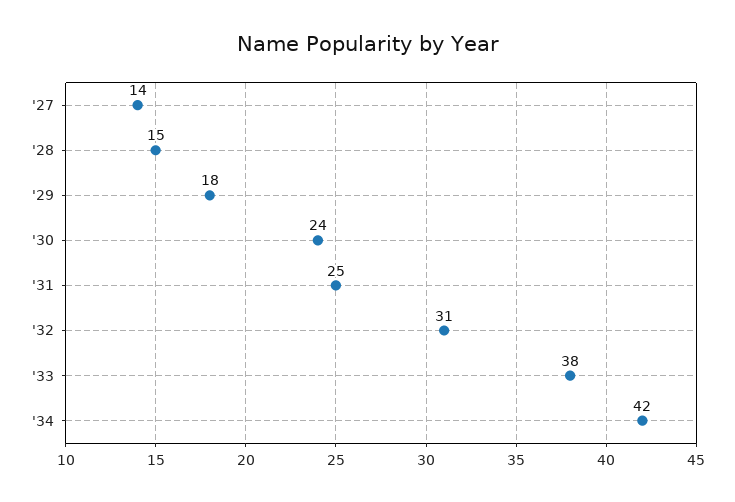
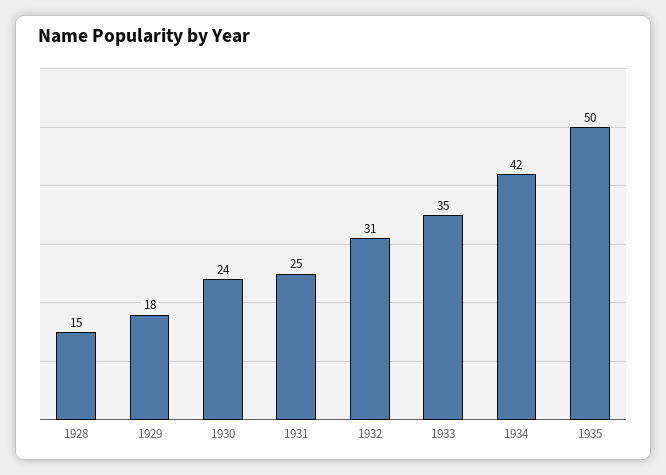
'27: 14 -> none
'33: 38 -> 35
1935: none -> 50

